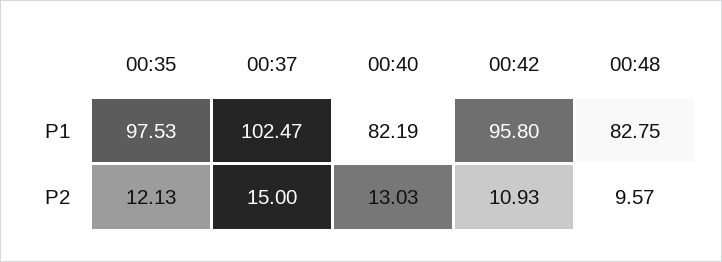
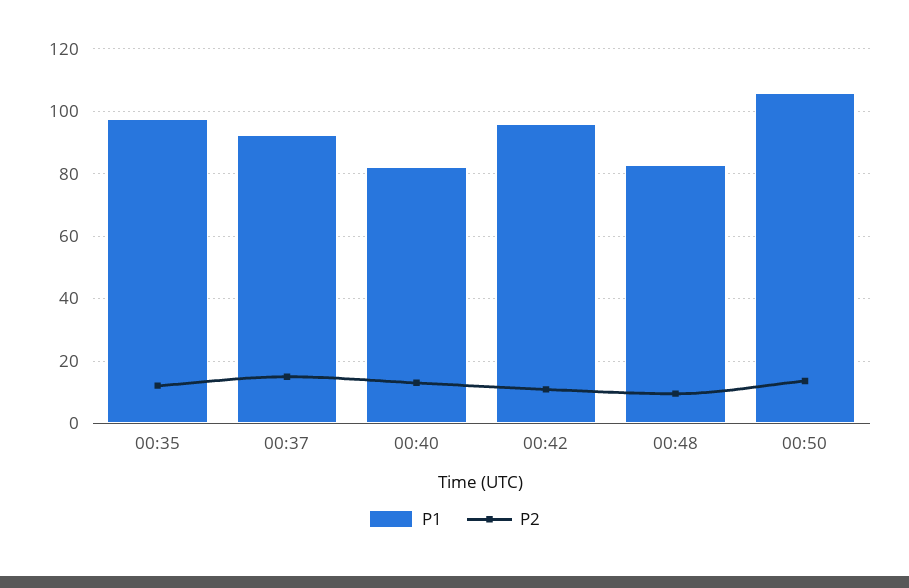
P1, 00:37: 102.47 -> 92
P1, 00:50: none -> 106
P2, 00:50: none -> 14

